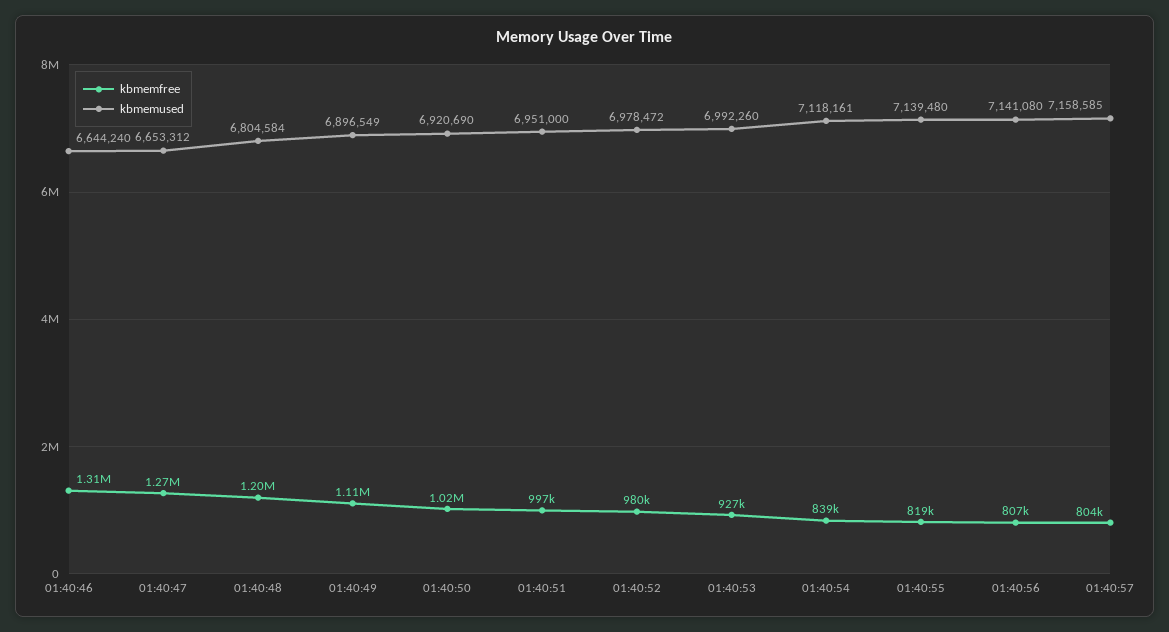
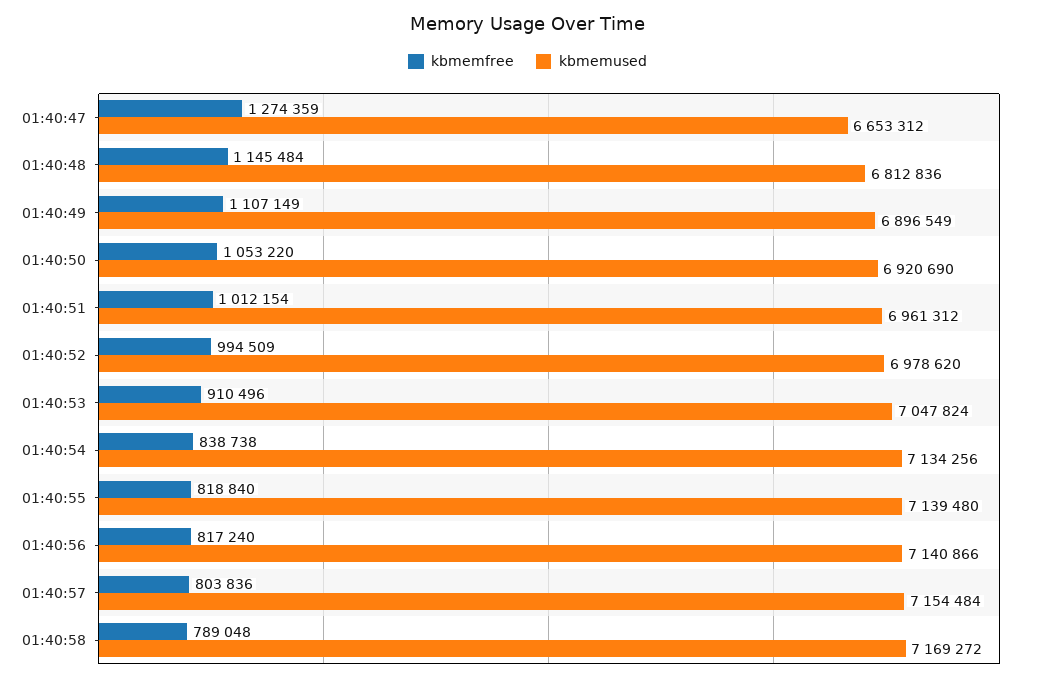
kbmemfree, 01:40:46: 1310000 -> none
kbmemused, 01:40:46: 6644240 -> none
kbmemfree, 01:40:48: 1200000 -> 1145484
kbmemused, 01:40:48: 6804584 -> 6812836
kbmemfree, 01:40:50: 1020000 -> 1053220
kbmemfree, 01:40:51: 997000 -> 1012154
kbmemused, 01:40:51: 6951000 -> 6961312
kbmemfree, 01:40:52: 980000 -> 994509
kbmemused, 01:40:52: 6978472 -> 6978620
kbmemfree, 01:40:53: 927000 -> 910496
kbmemused, 01:40:53: 6992260 -> 7047824
kbmemused, 01:40:54: 7118161 -> 7134256
kbmemfree, 01:40:56: 807000 -> 817240
kbmemused, 01:40:56: 7141080 -> 7140866
kbmemused, 01:40:57: 7158585 -> 7154484
kbmemfree, 01:40:58: none -> 789048
kbmemused, 01:40:58: none -> 7169272

